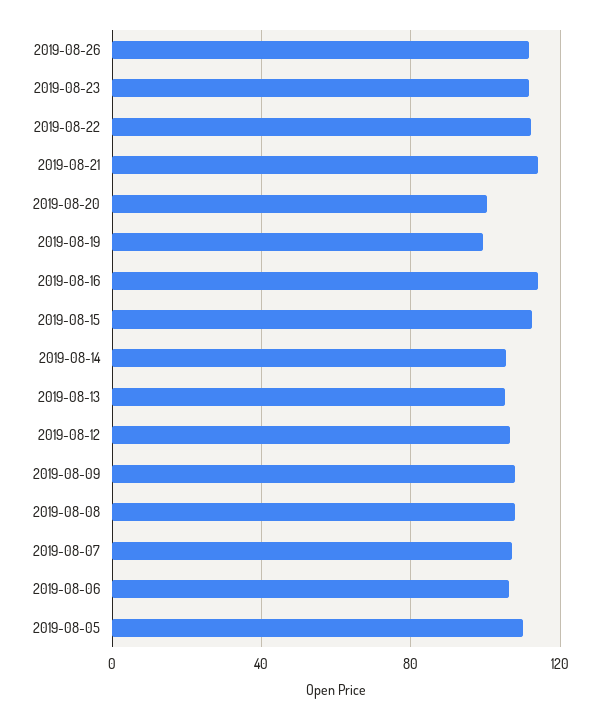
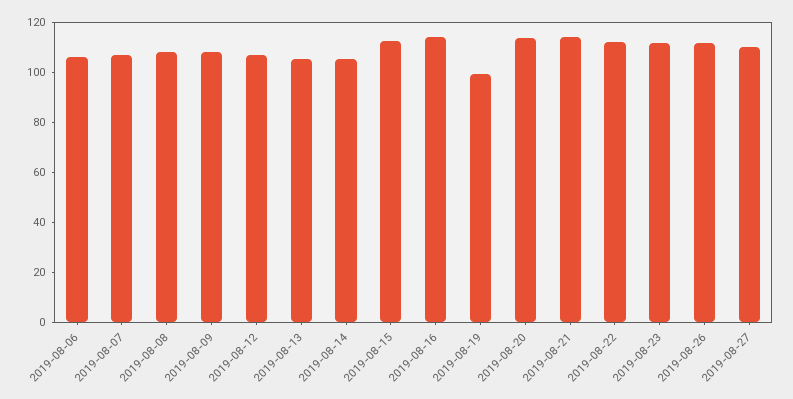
2019-08-20: 100 -> 115
2019-08-05: 110 -> none
2019-08-27: none -> 110

